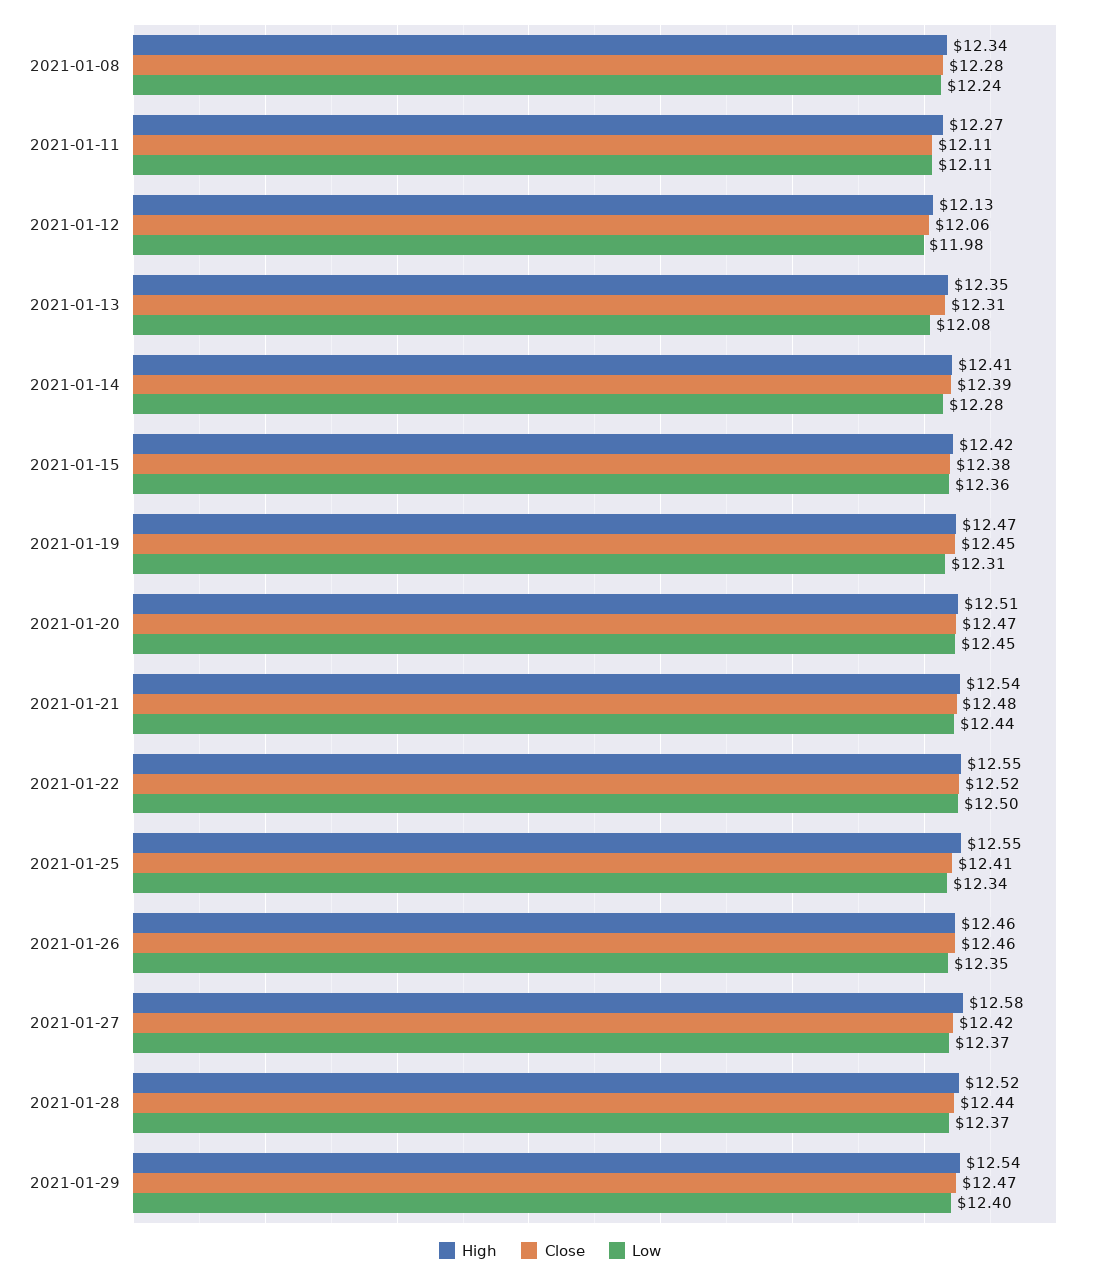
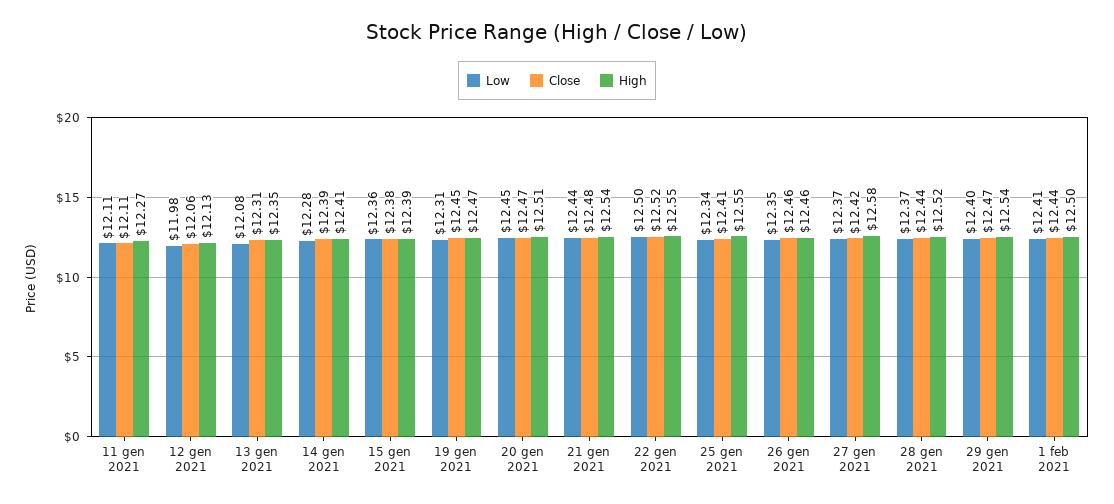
High, 2021-01-08: 12.34 -> none
Close, 2021-01-08: 12.28 -> none
Low, 2021-01-08: 12.24 -> none
High, 2021-01-15: 12.42 -> 12.39
Low, 1 feb 2021: none -> 12.41
Close, 1 feb 2021: none -> 12.44
High, 1 feb 2021: none -> 12.5

